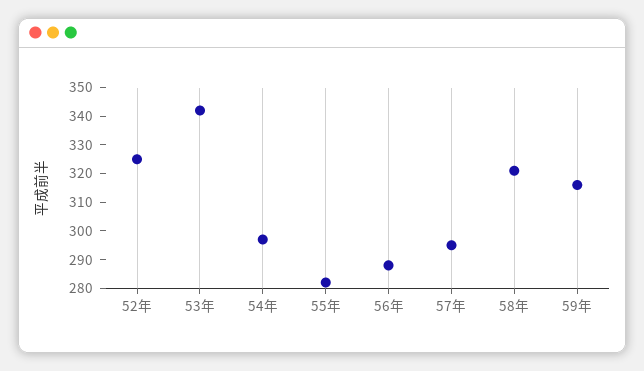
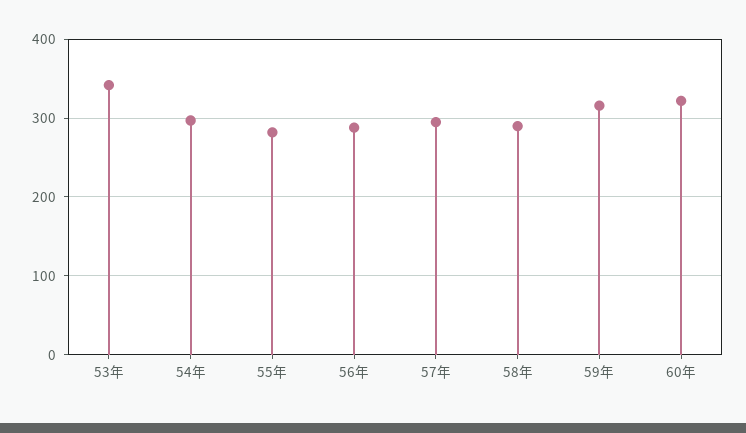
52年: 325 -> none
58年: 320 -> 290
60年: none -> 320

